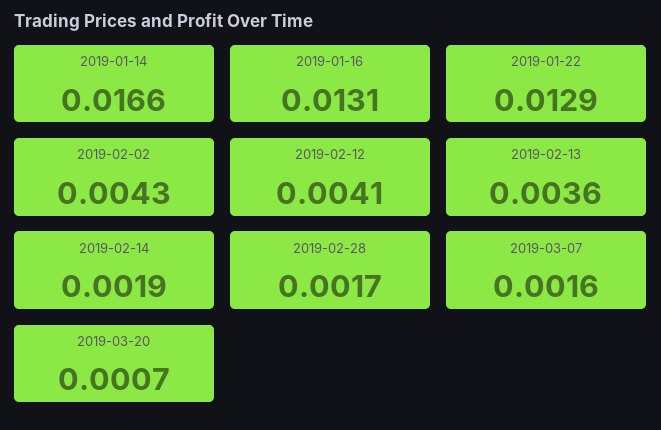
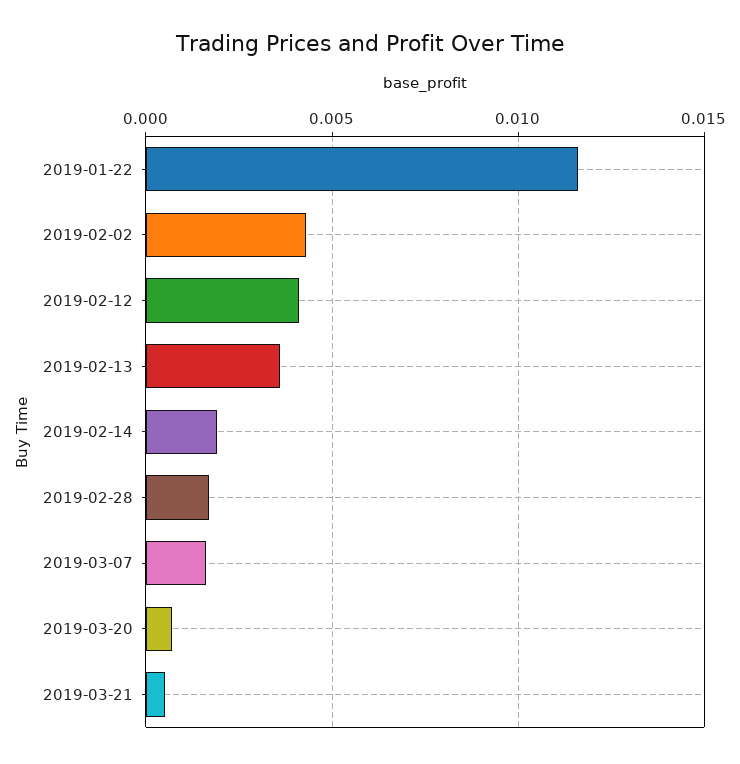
2019-01-14: 0.0166 -> none
2019-01-16: 0.0131 -> none
2019-01-22: 0.0129 -> 0.0115
2019-03-21: none -> 0.0005

